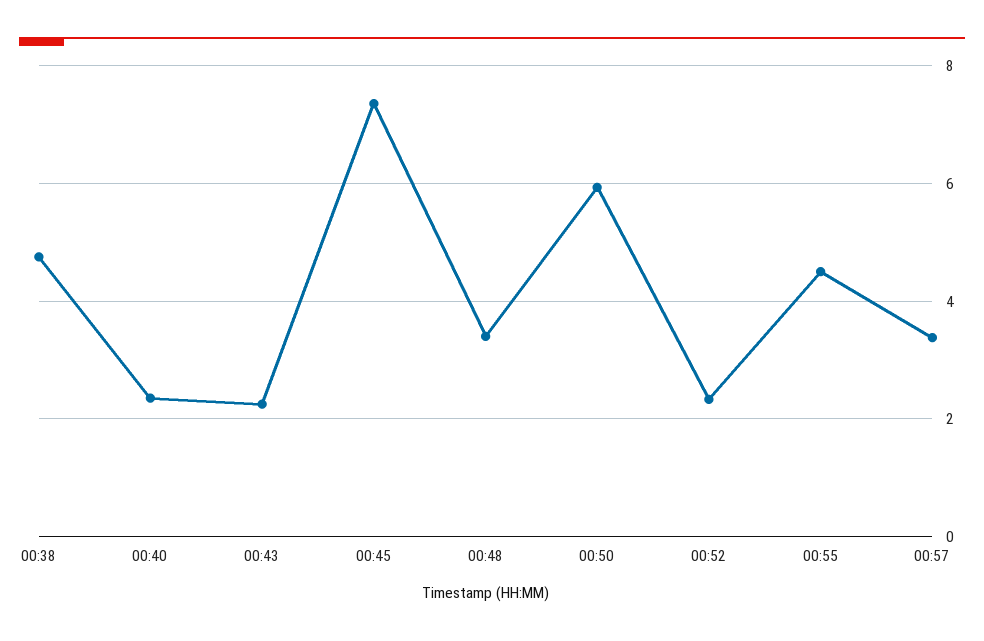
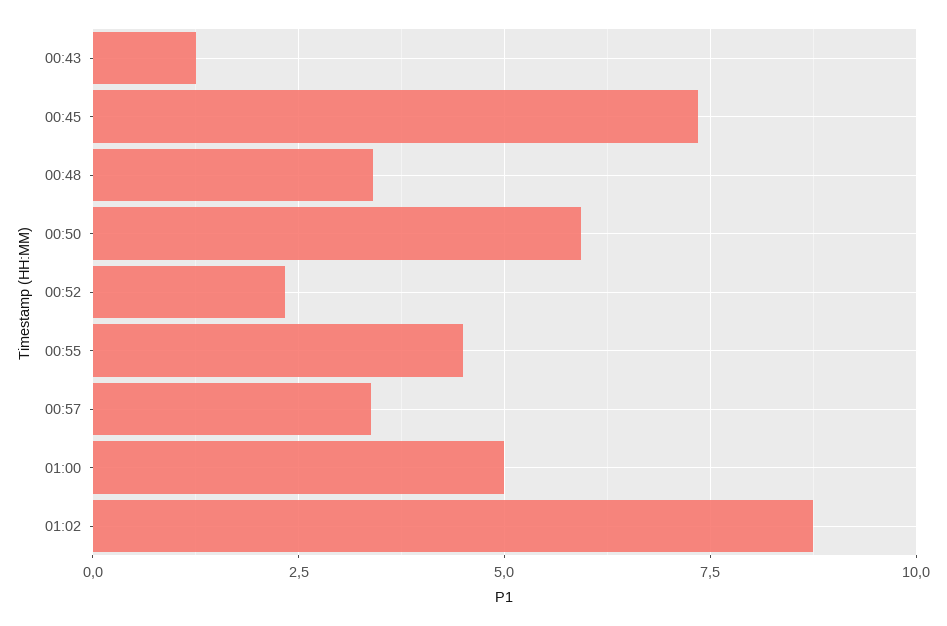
00:38: 4.8 -> none
00:40: 2.4 -> none
00:43: 2.2 -> 1.25
01:00: none -> 5
01:02: none -> 8.75

